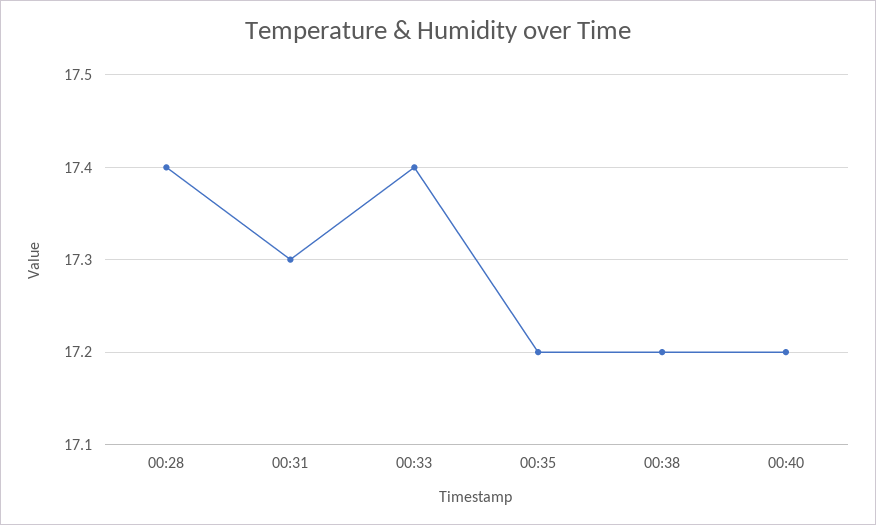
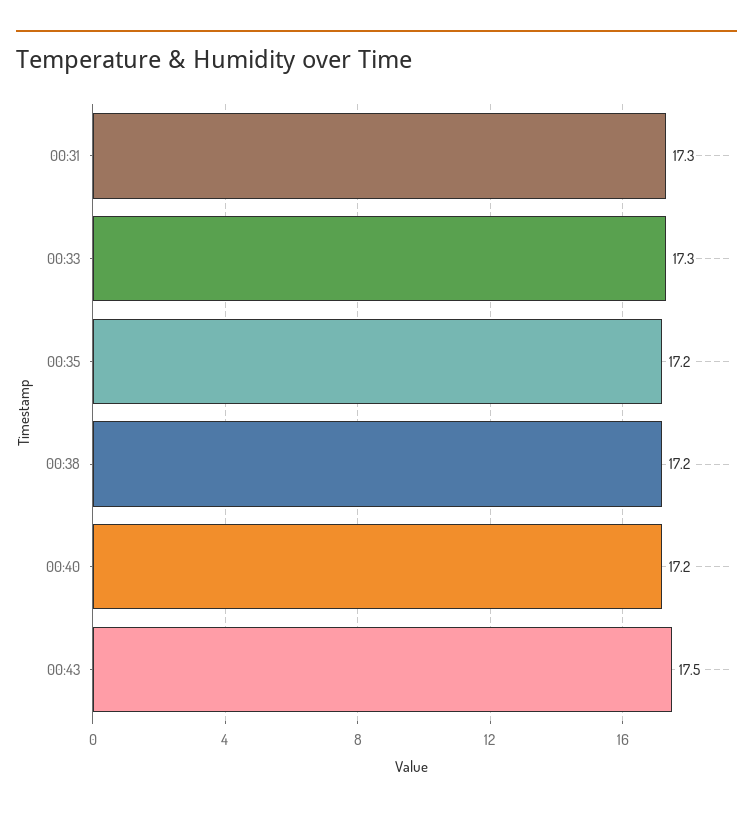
00:28: 17.4 -> none
00:33: 17.4 -> 17.3
00:43: none -> 17.5

